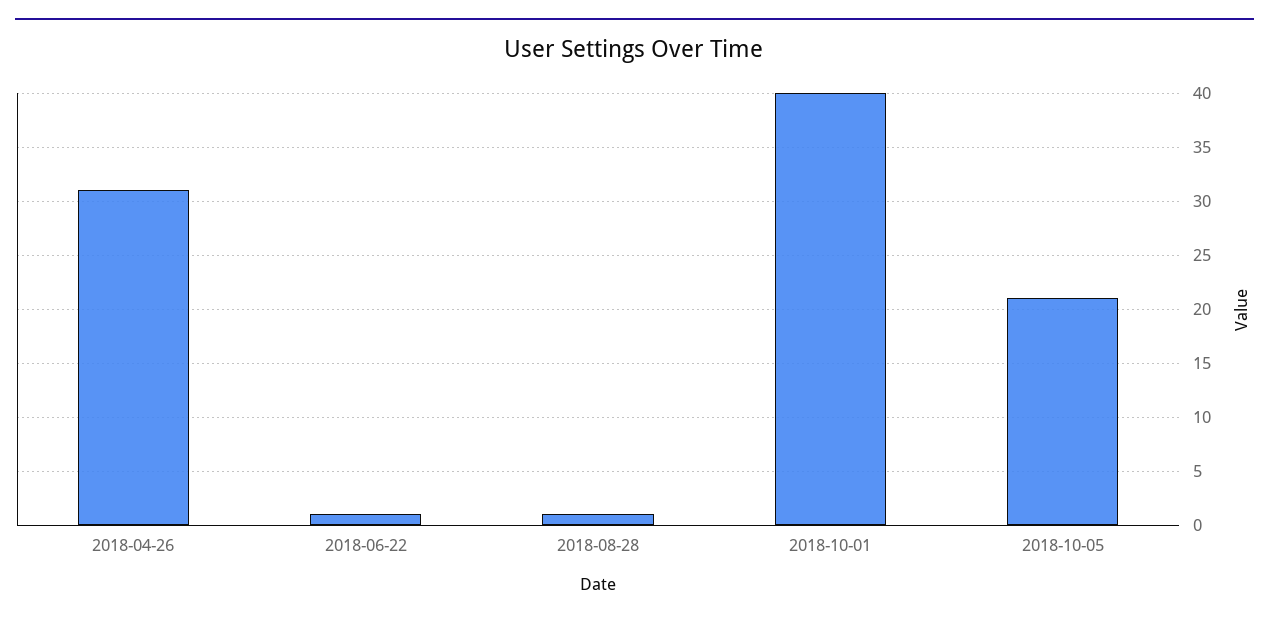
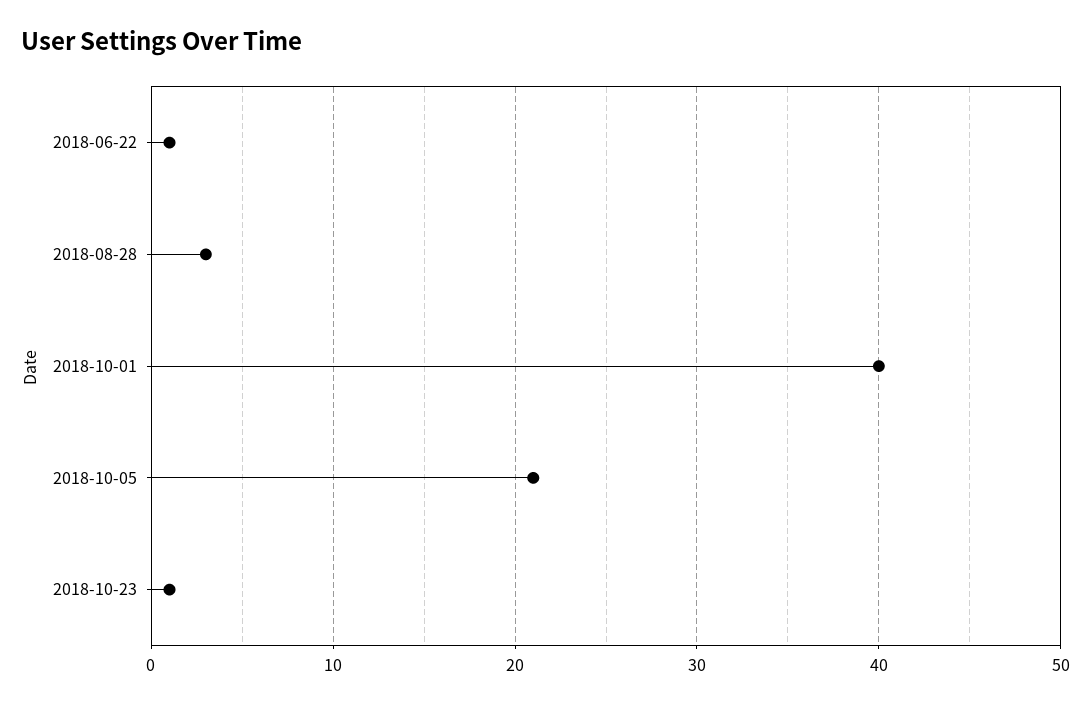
2018-04-26: 31 -> none
2018-08-28: 1 -> 3
2018-10-23: none -> 1

